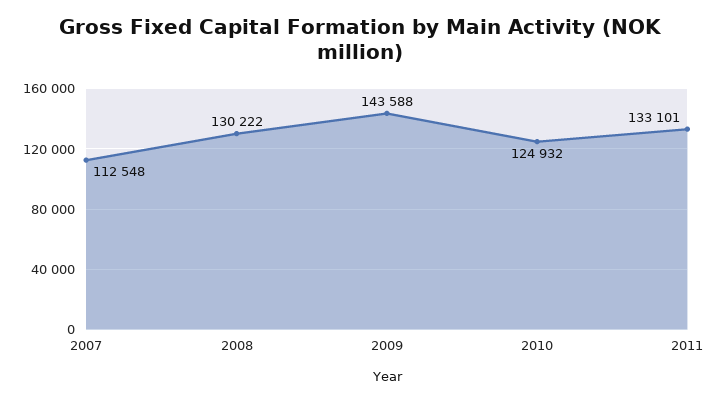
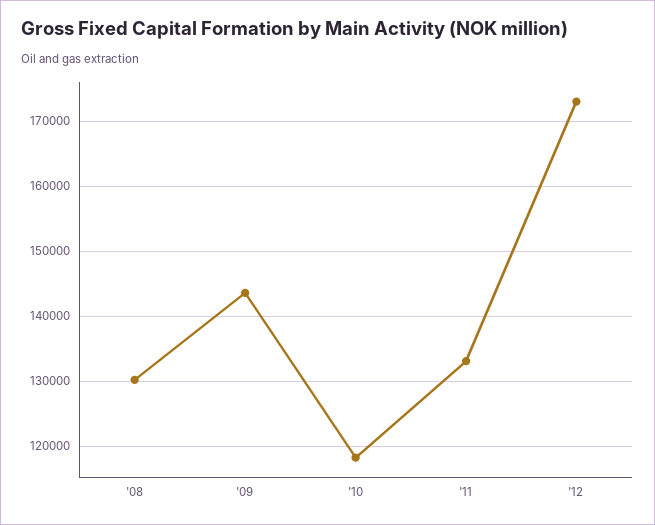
2007: 112548 -> none
2010: 124932 -> 118000
'12: none -> 173000

